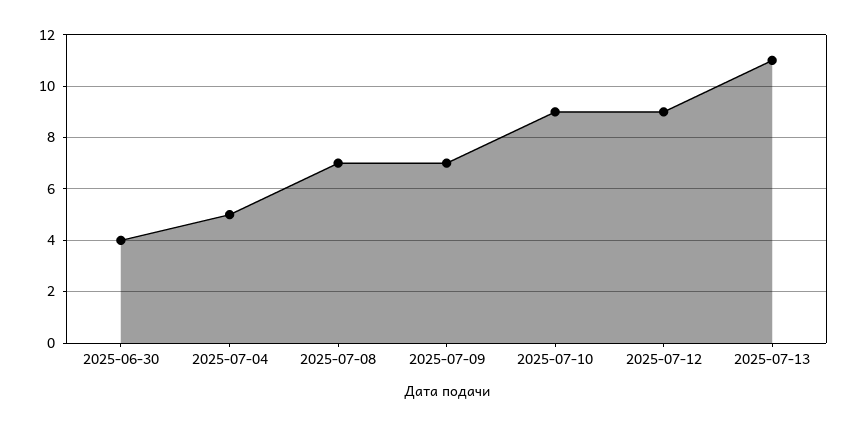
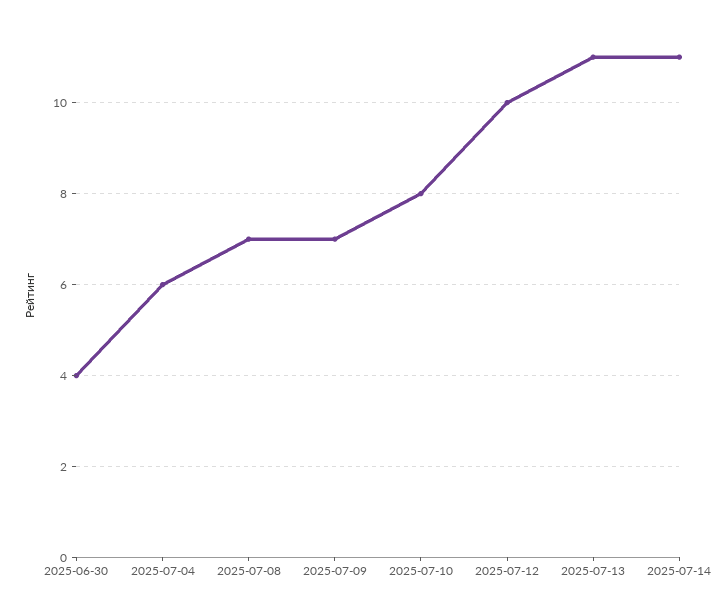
2025-07-04: 5 -> 6
2025-07-10: 9 -> 8
2025-07-12: 9 -> 10
2025-07-14: none -> 11

